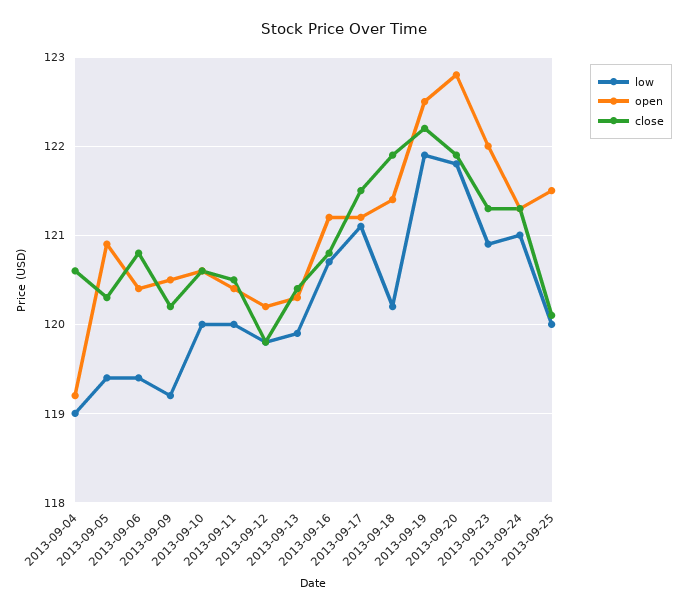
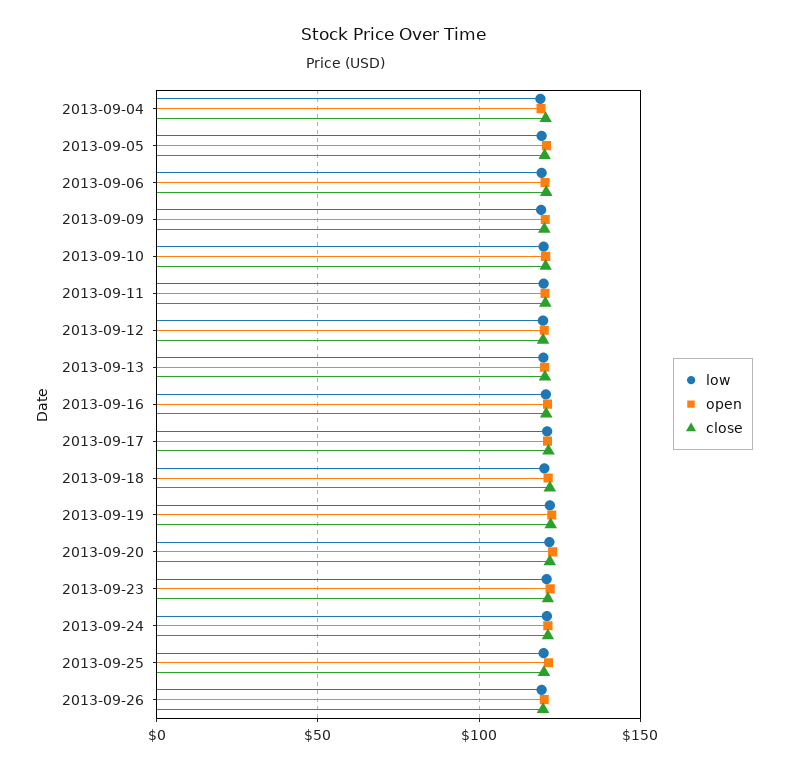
low, 2013-09-26: none -> 120
open, 2013-09-26: none -> 120
close, 2013-09-26: none -> 120

